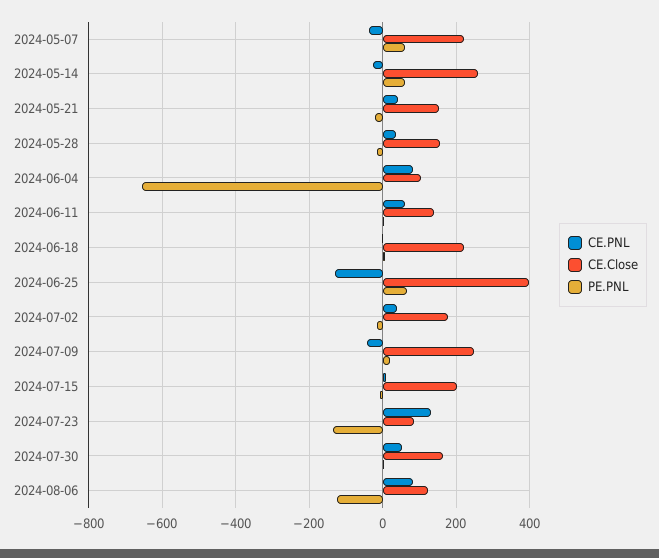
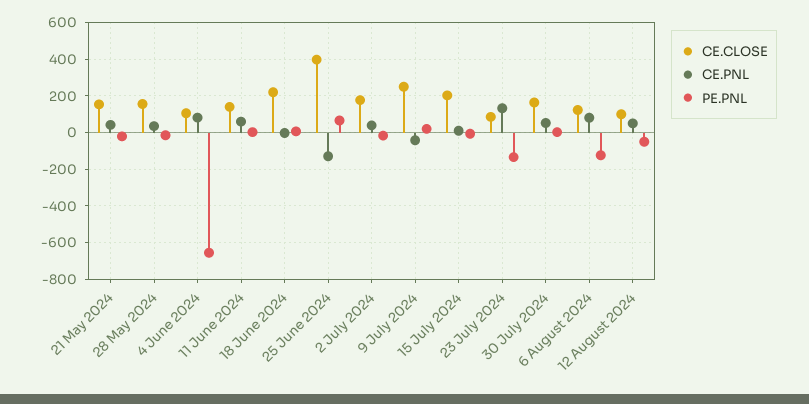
CE.PNL, 2024-05-07: -40 -> none
CE.Close, 2024-05-07: 220 -> none
PE.PNL, 2024-05-07: 60 -> none
CE.PNL, 2024-05-14: -20 -> none
CE.Close, 2024-05-14: 260 -> none
PE.PNL, 2024-05-14: 60 -> none
CE.Close, 12 August 2024: none -> 100
CE.PNL, 12 August 2024: none -> 50
PE.PNL, 12 August 2024: none -> -50

